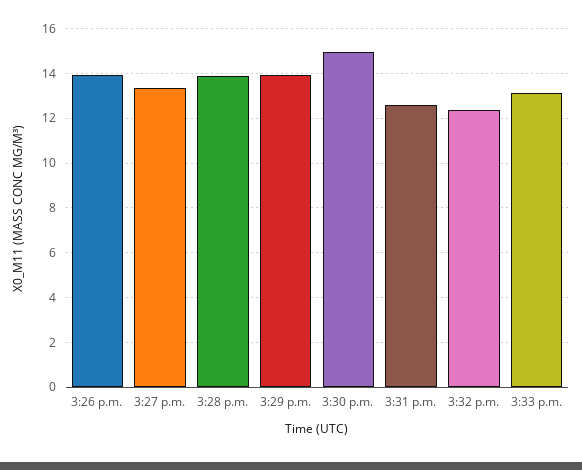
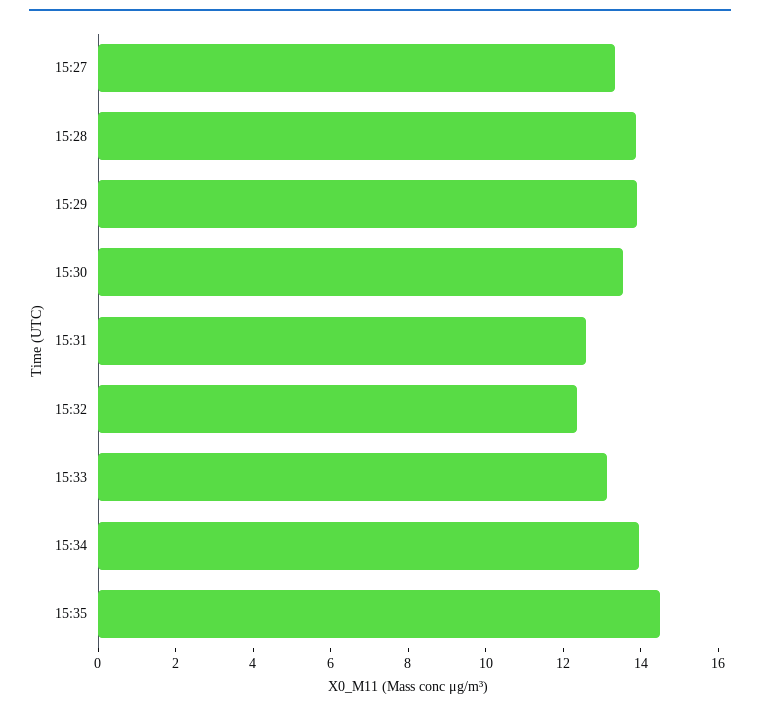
3:26 p.m.: 14 -> none
3:30 p.m.: 15 -> 13.5
15:34: none -> 14
15:35: none -> 14.5

